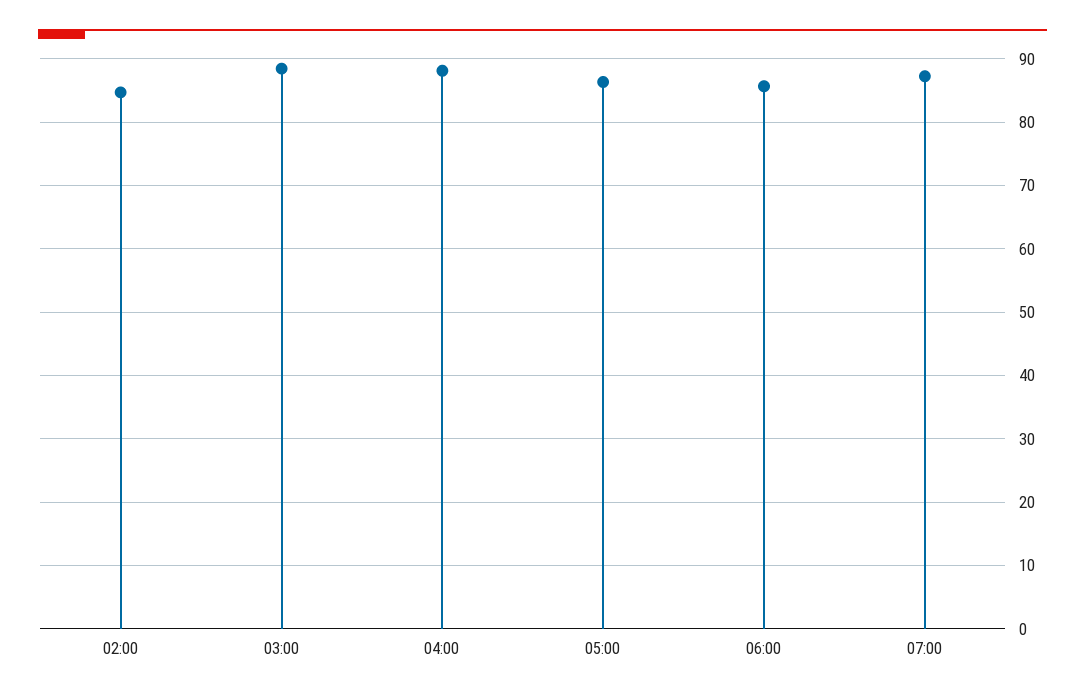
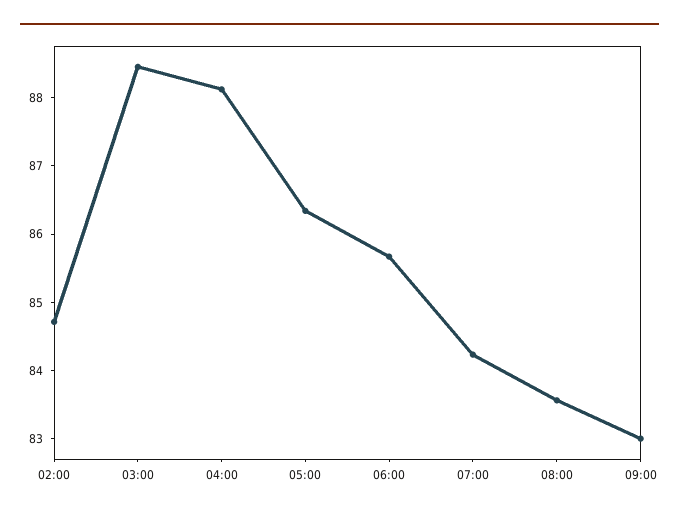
07:00: 87 -> 84.2
08:00: none -> 83.6
09:00: none -> 83

